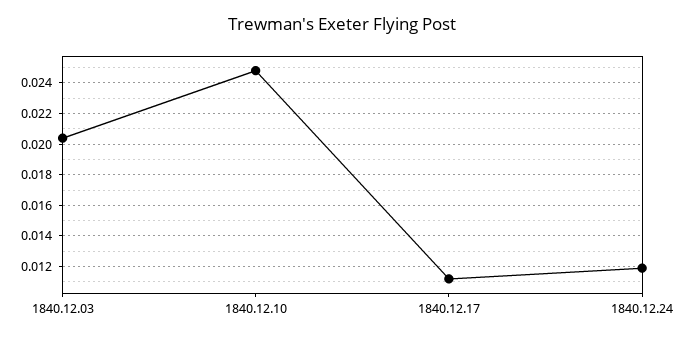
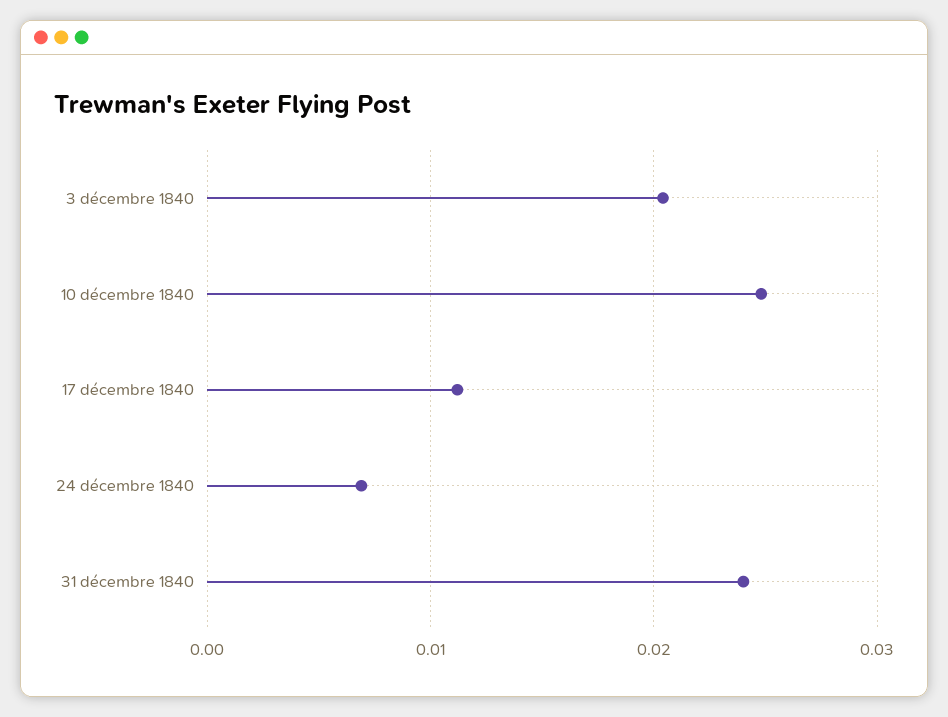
1840.12.24: 0.012 -> 0.007
31 décembre 1840: none -> 0.024

